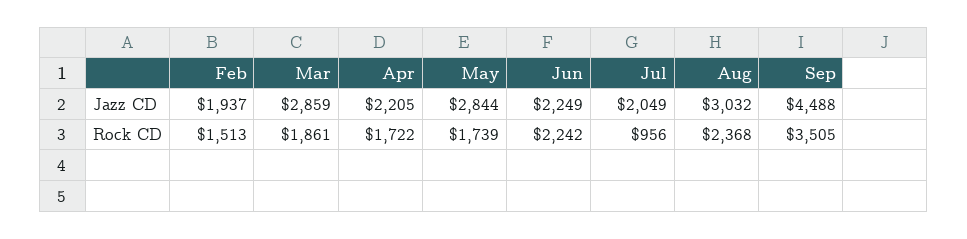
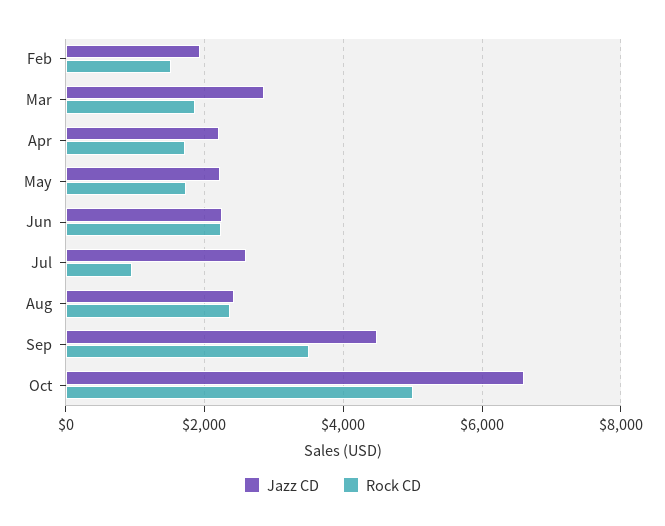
Jazz CD, May: 2844 -> 2200
Jazz CD, Jul: 2049 -> 2600
Jazz CD, Aug: 3032 -> 2400
Jazz CD, Oct: none -> 6600
Rock CD, Oct: none -> 5000

